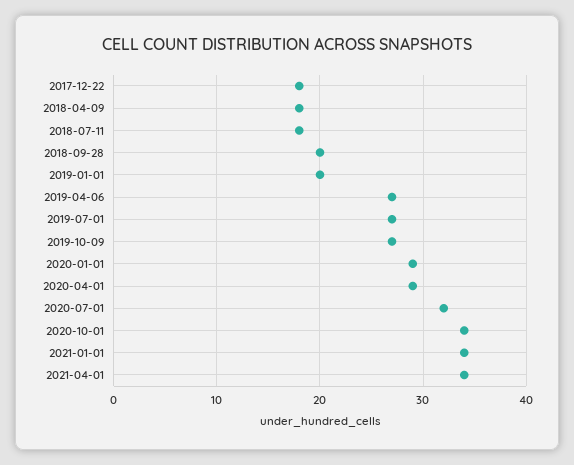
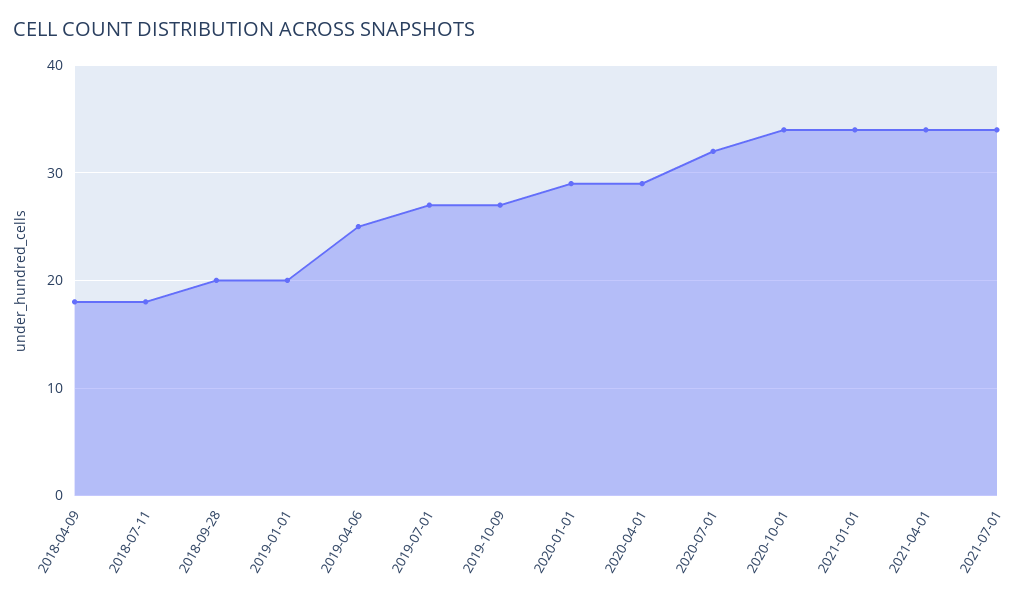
2017-12-22: 18 -> none
2019-04-06: 27 -> 25
2021-07-01: none -> 34

